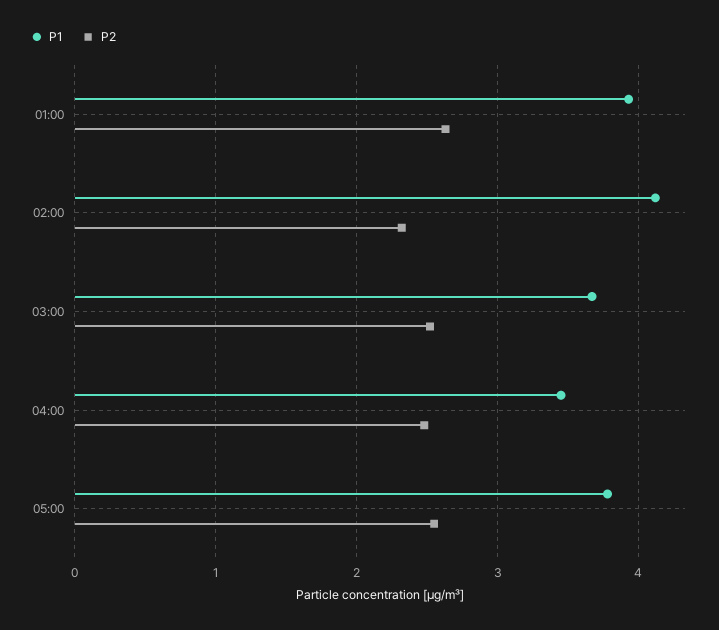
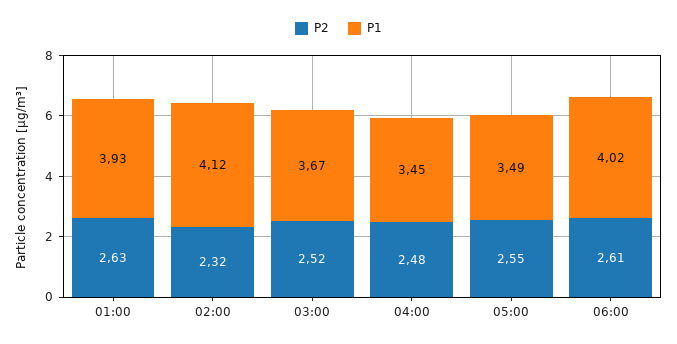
P1, 05:00: 3.8 -> 3.49
P2, 06:00: none -> 2.61
P1, 06:00: none -> 4.02

